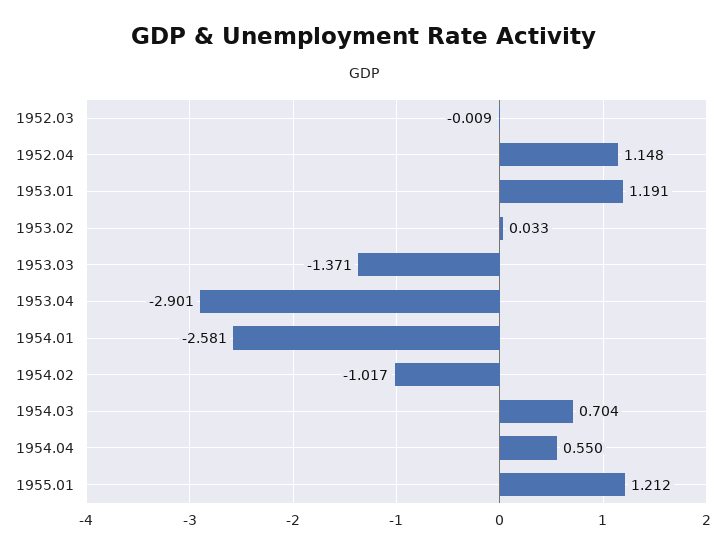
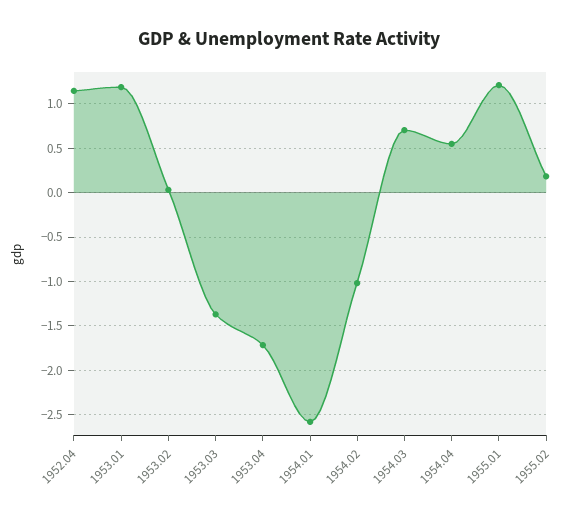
1952.03: -0.009 -> none
1953.04: -2.901 -> -1.7
1955.02: none -> 0.2

